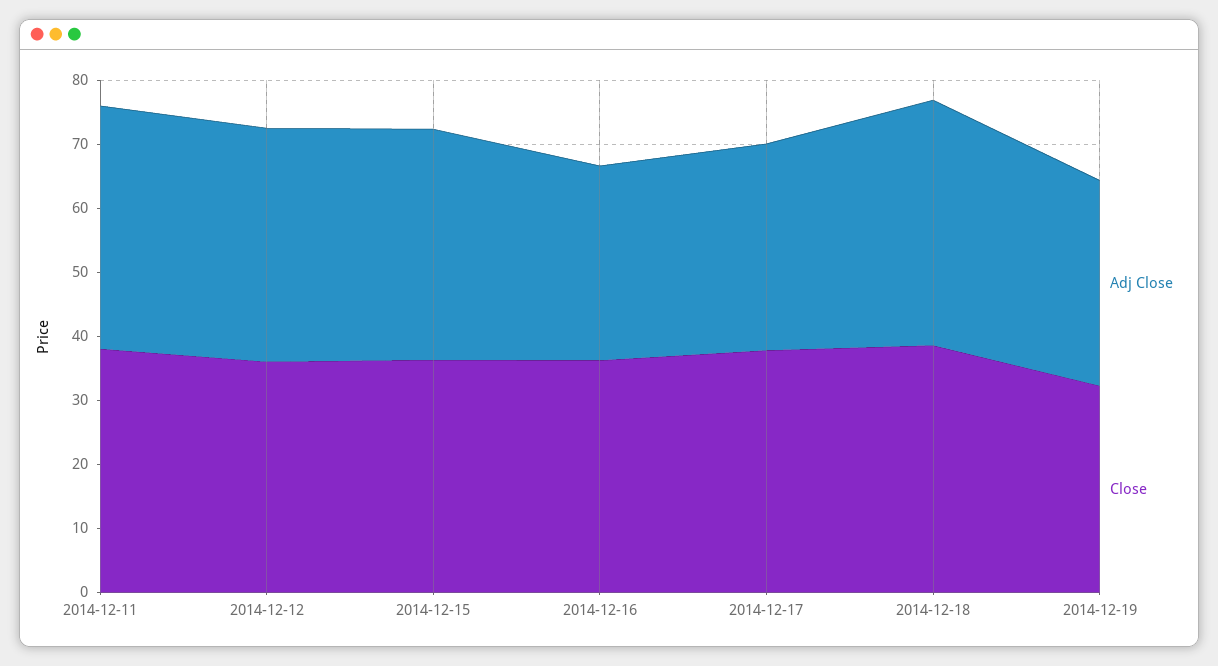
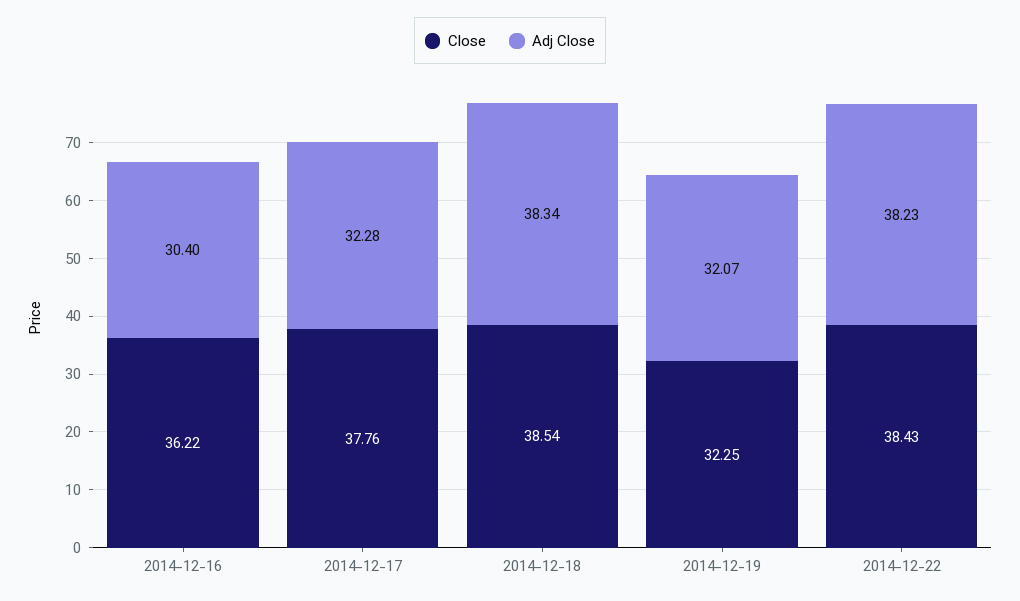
Adj Close, 2014-12-11: 38 -> none
Close, 2014-12-11: 38 -> none
Adj Close, 2014-12-12: 36 -> none
Close, 2014-12-12: 36 -> none
Adj Close, 2014-12-15: 36 -> none
Close, 2014-12-15: 36 -> none
Close, 2014-12-22: none -> 38.43
Adj Close, 2014-12-22: none -> 38.23

